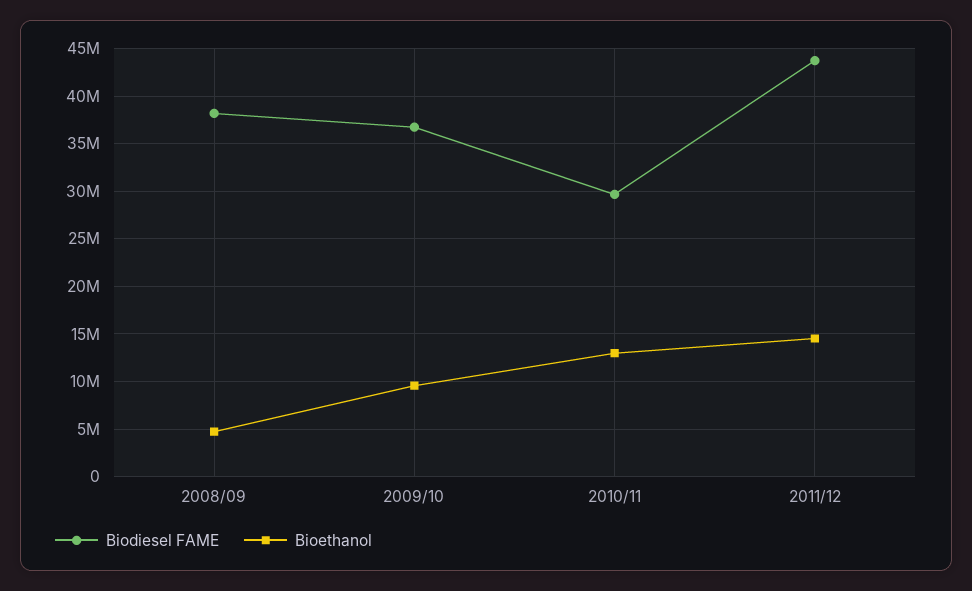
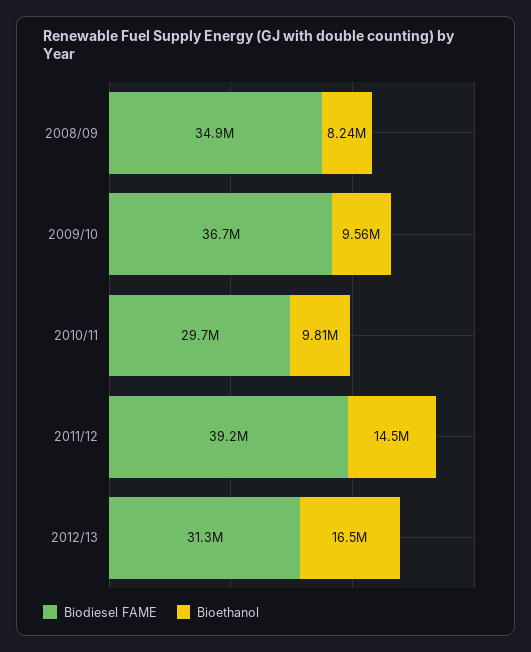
Biodiesel FAME, 2008/09: 38000000 -> 34900000
Bioethanol, 2008/09: 5000000 -> 8240000
Bioethanol, 2010/11: 13000000 -> 9810000
Biodiesel FAME, 2011/12: 44000000 -> 39200000
Biodiesel FAME, 2012/13: none -> 31300000
Bioethanol, 2012/13: none -> 16500000

